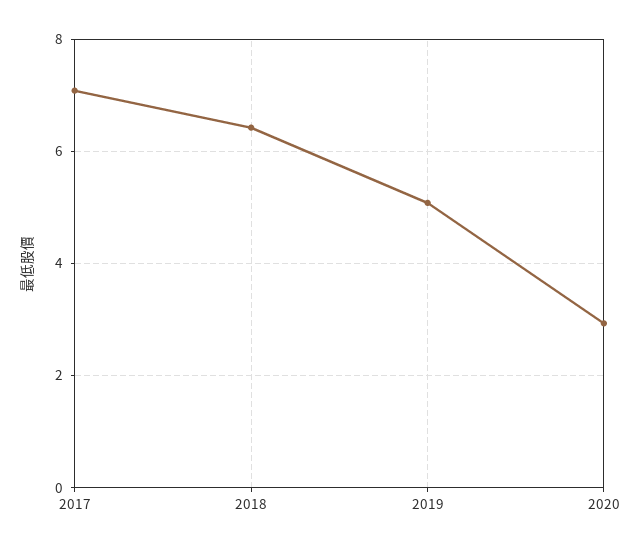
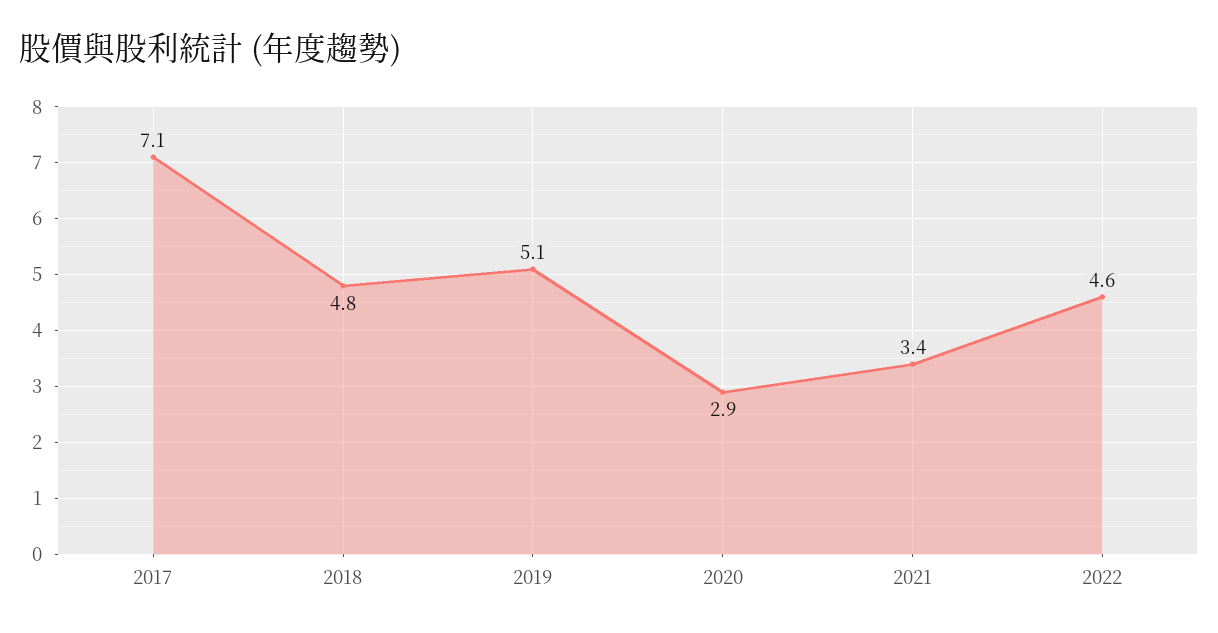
2018: 6.4 -> 4.8
2021: none -> 3.4
2022: none -> 4.6

